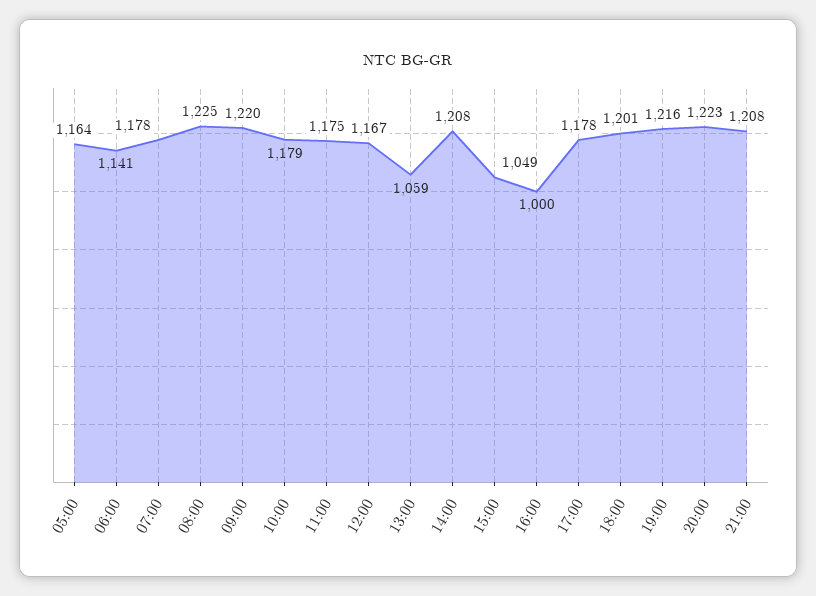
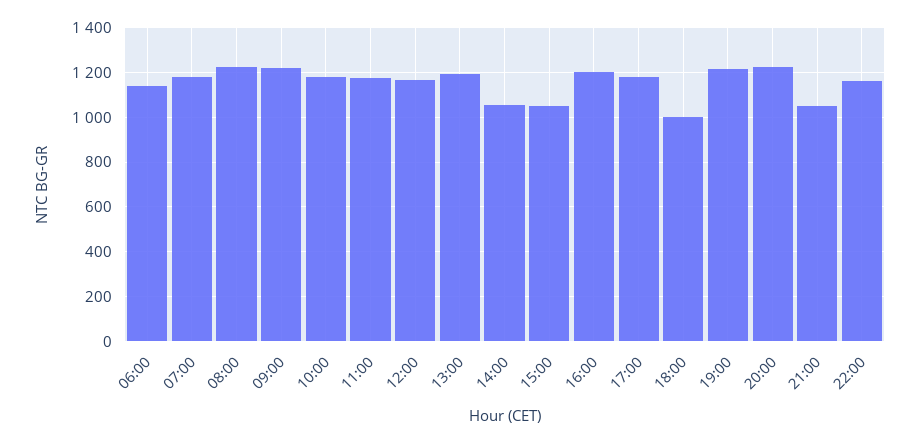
05:00: 1164 -> none
13:00: 1059 -> 1200
14:00: 1208 -> 1050
16:00: 1000 -> 1200
18:00: 1201 -> 1000
21:00: 1208 -> 1050
22:00: none -> 1150

